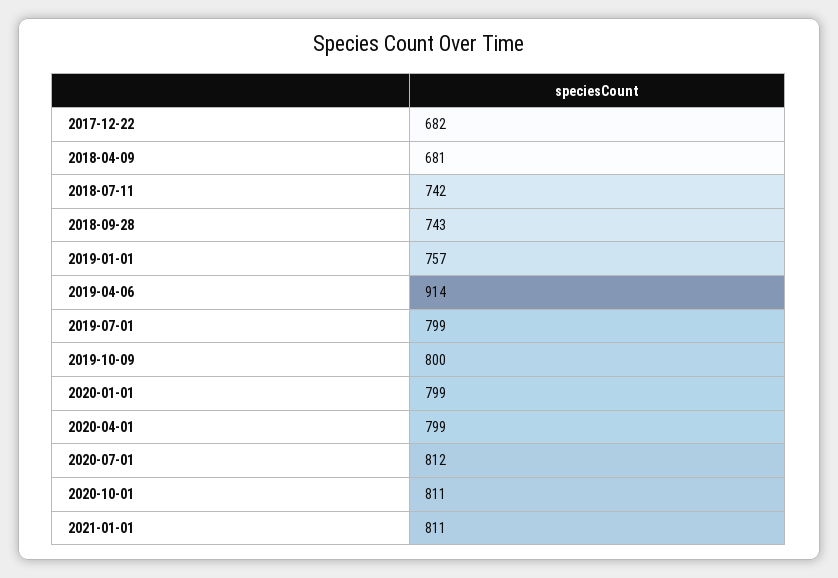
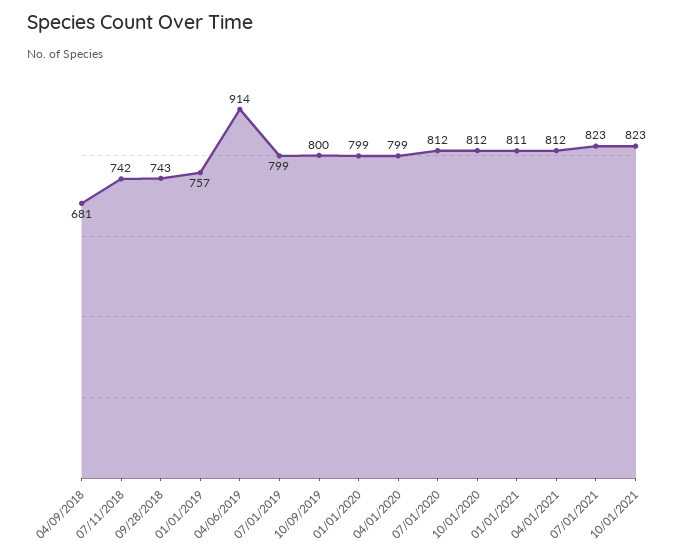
2017-12-22: 682 -> none
2020-10-01: 811 -> 812
04/01/2021: none -> 812
07/01/2021: none -> 823
10/01/2021: none -> 823

